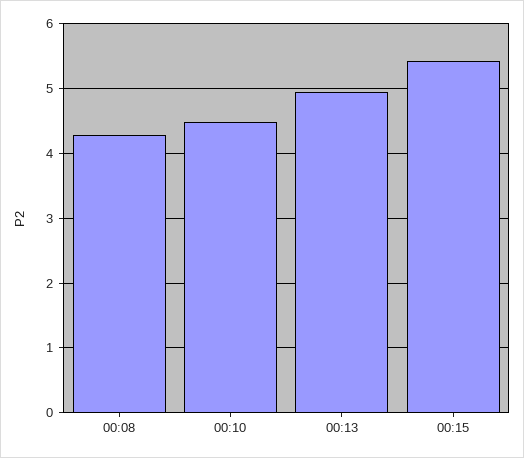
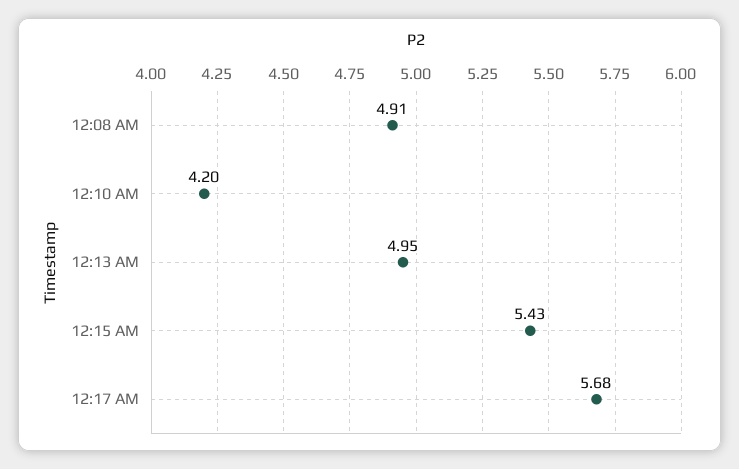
00:08: 4.3 -> 4.91
00:10: 4.5 -> 4.2
12:17 AM: none -> 5.68

